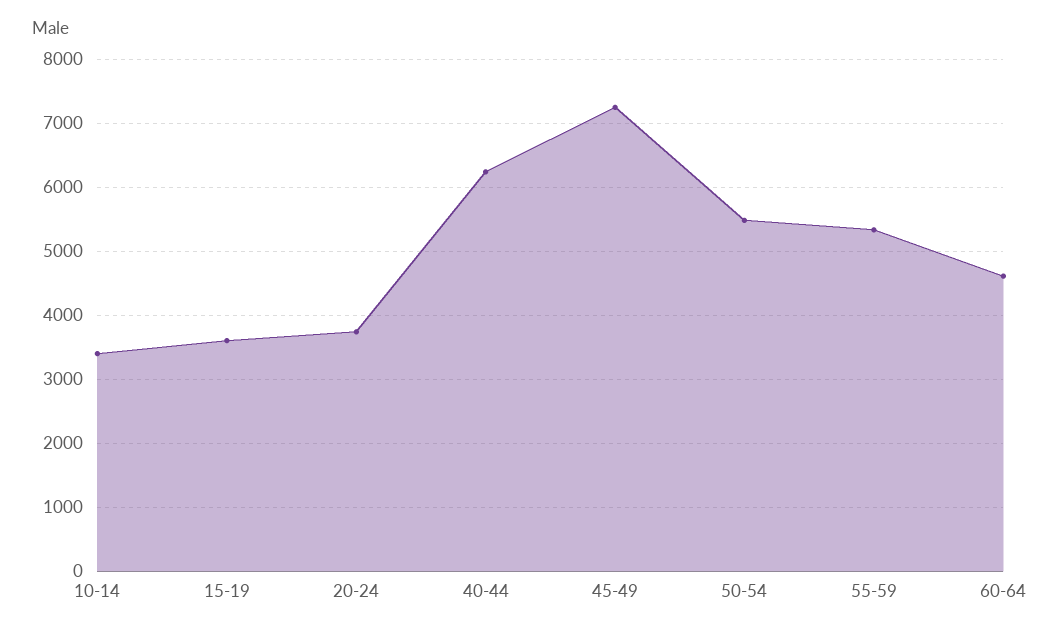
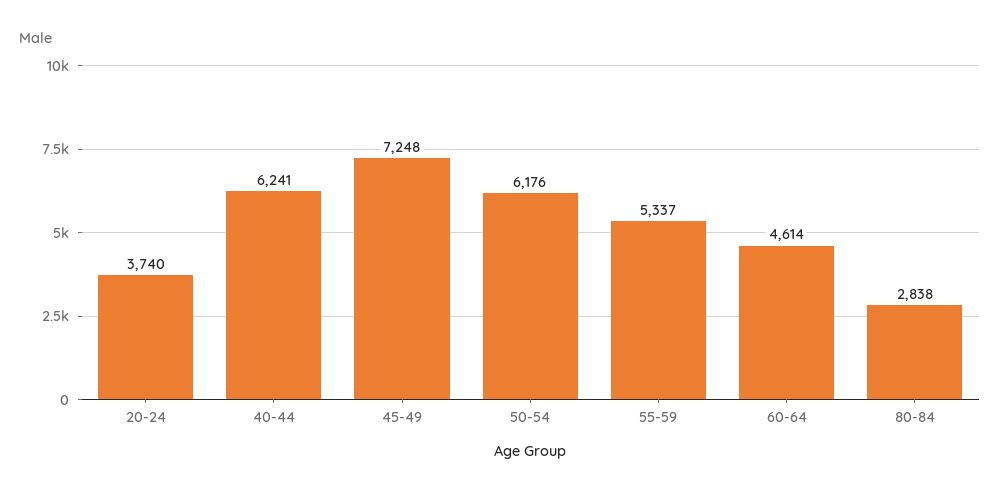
10-14: 3400 -> none
15-19: 3600 -> none
50-54: 5500 -> 6176
80-84: none -> 2838

